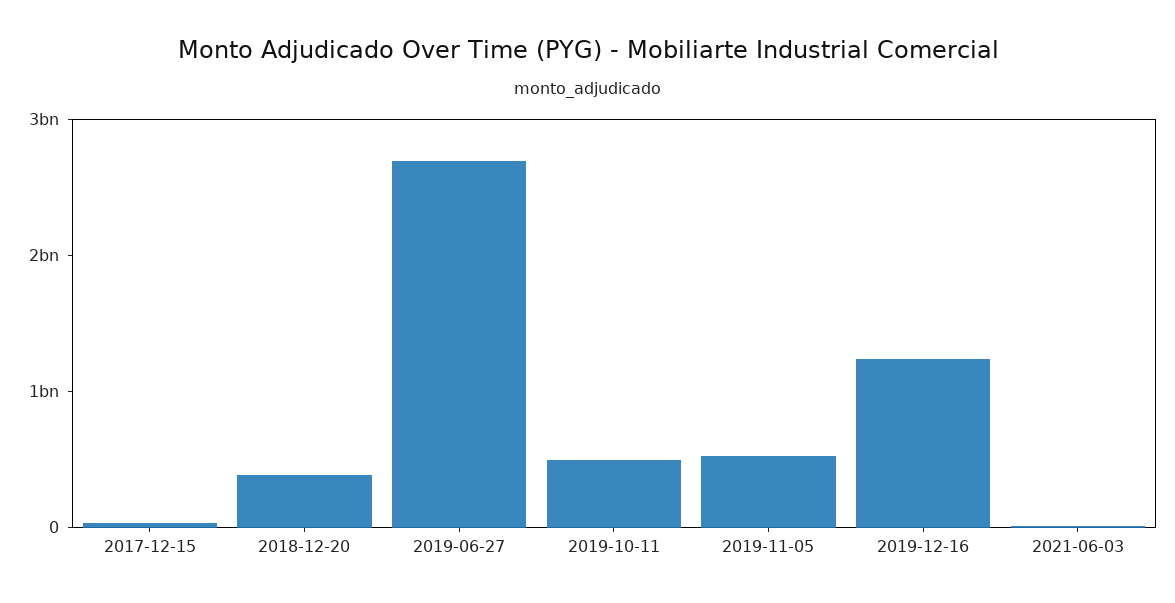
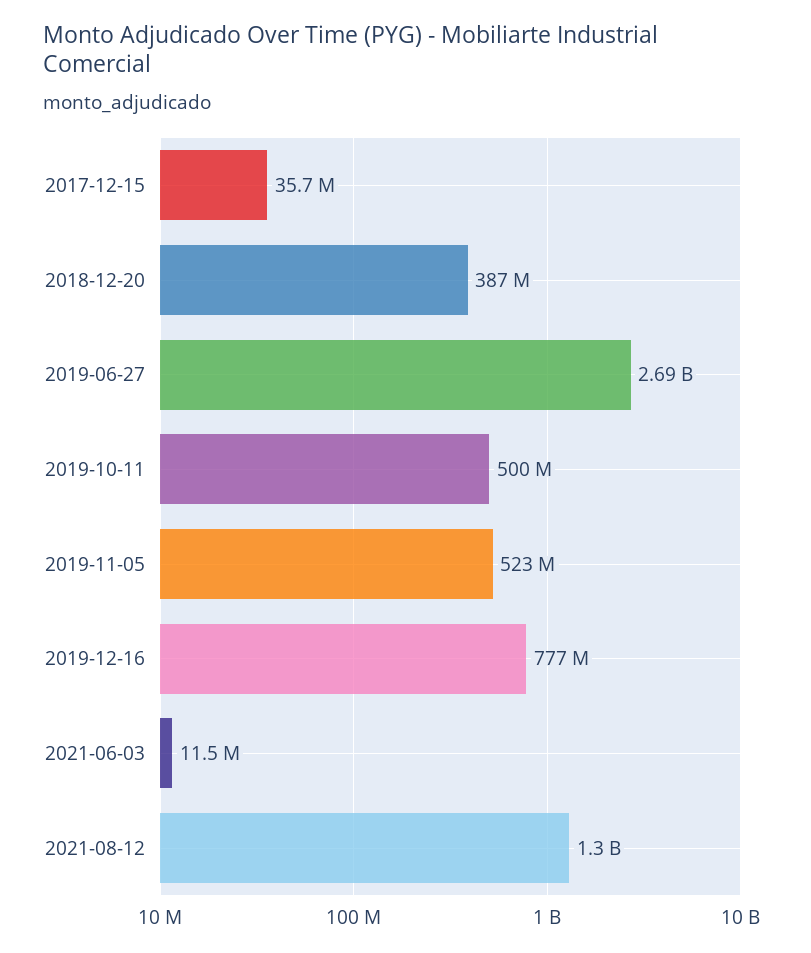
2019-12-16: 1200000000 -> 777000000
2021-08-12: none -> 1300000000

